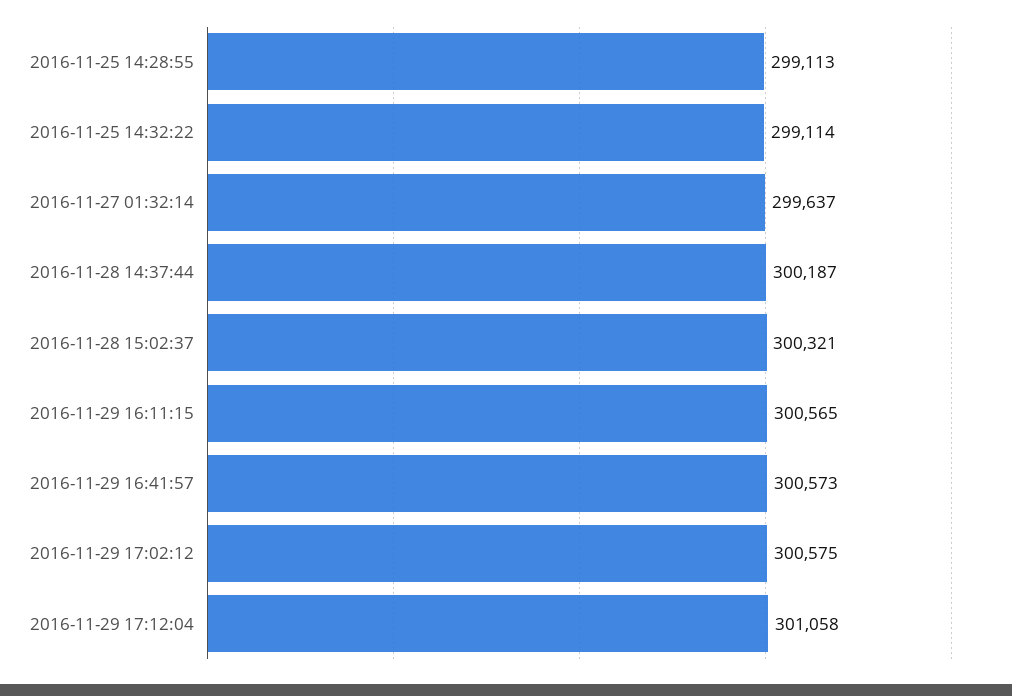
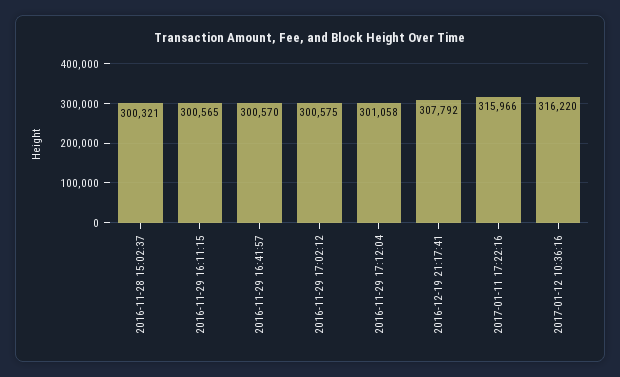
2016-11-25 14:28:55: 299113 -> none
2016-11-25 14:32:22: 299114 -> none
2016-11-27 01:32:14: 299637 -> none
2016-11-28 14:37:44: 300187 -> none
2016-11-29 16:41:57: 300573 -> 300570
2016-12-19 21:17:41: none -> 307792
2017-01-11 17:22:16: none -> 315966
2017-01-12 10:36:16: none -> 316220

